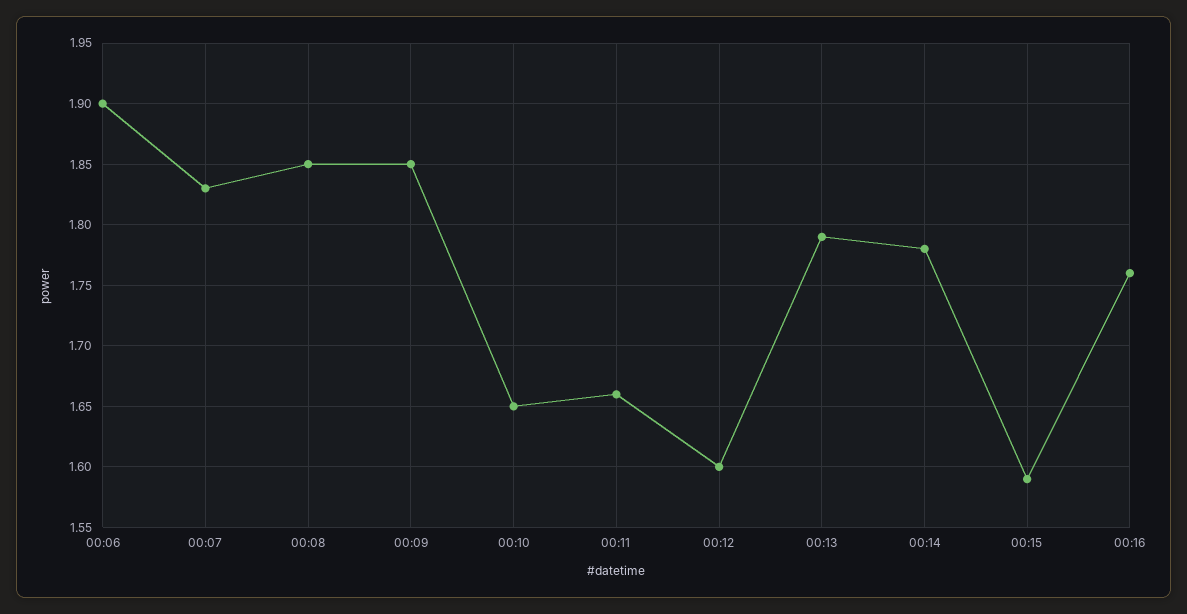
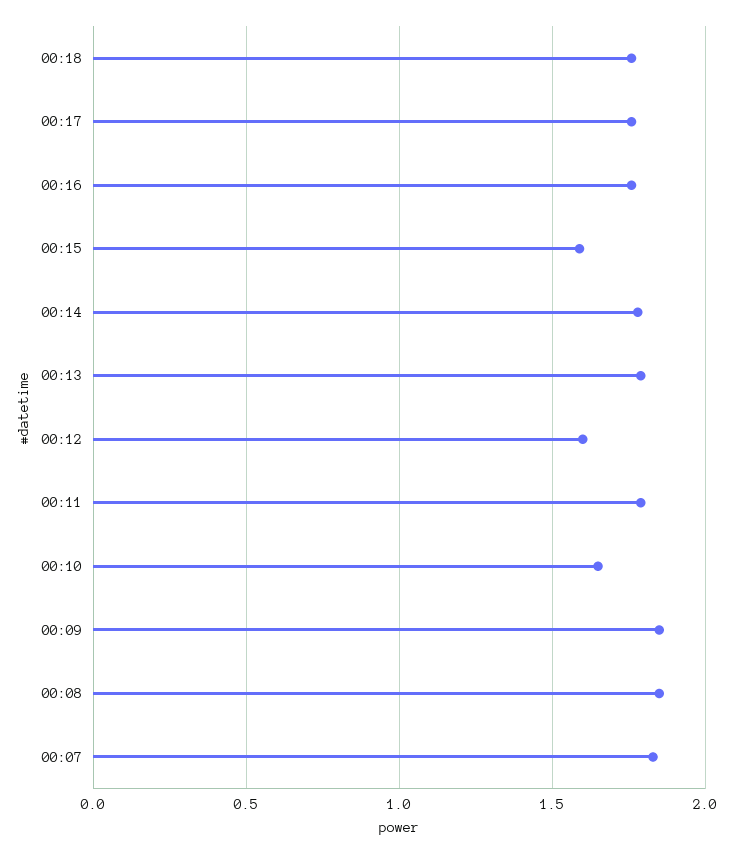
00:06: 1.9 -> none
00:11: 1.66 -> 1.8
00:18: none -> 1.75
00:17: none -> 1.75

